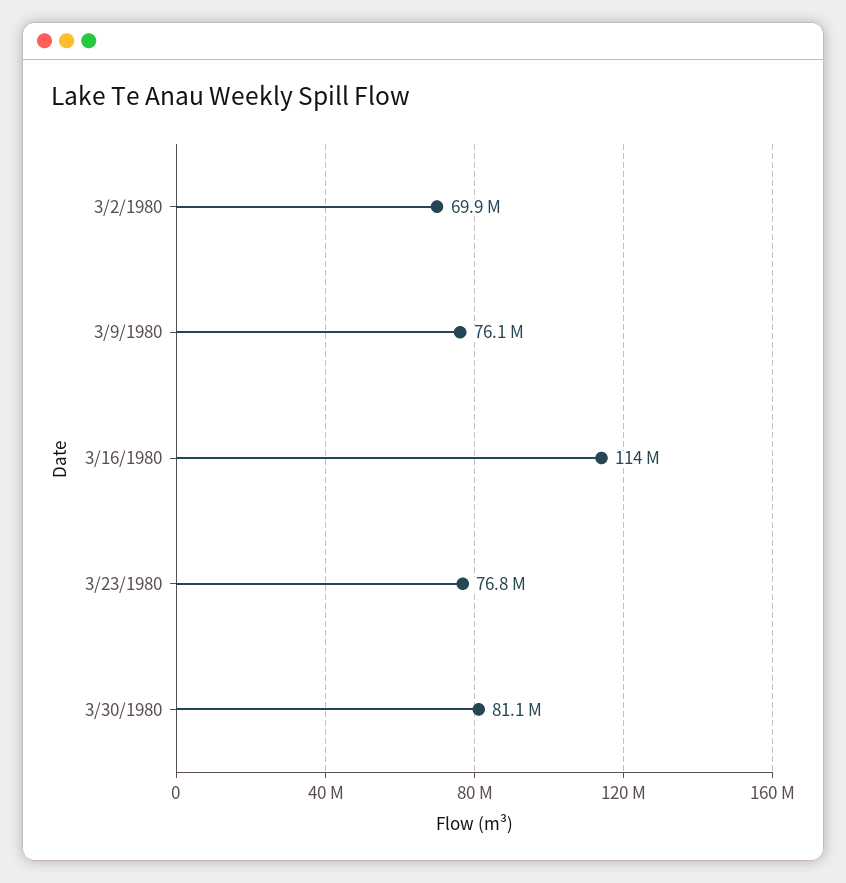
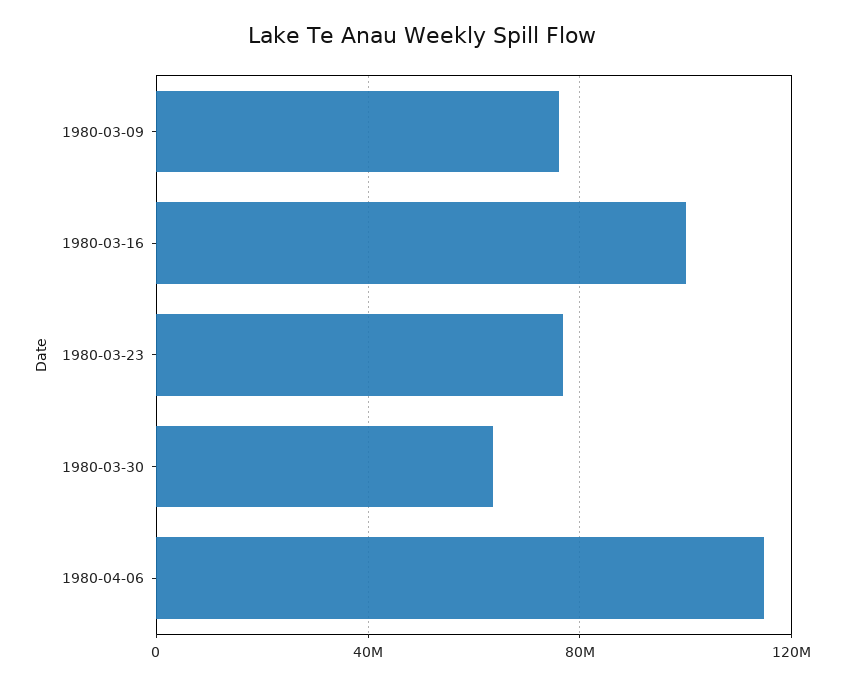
3/2/1980: 69900000 -> none
3/16/1980: 114000000 -> 100000000
3/30/1980: 81100000 -> 65000000
1980-04-06: none -> 115000000

